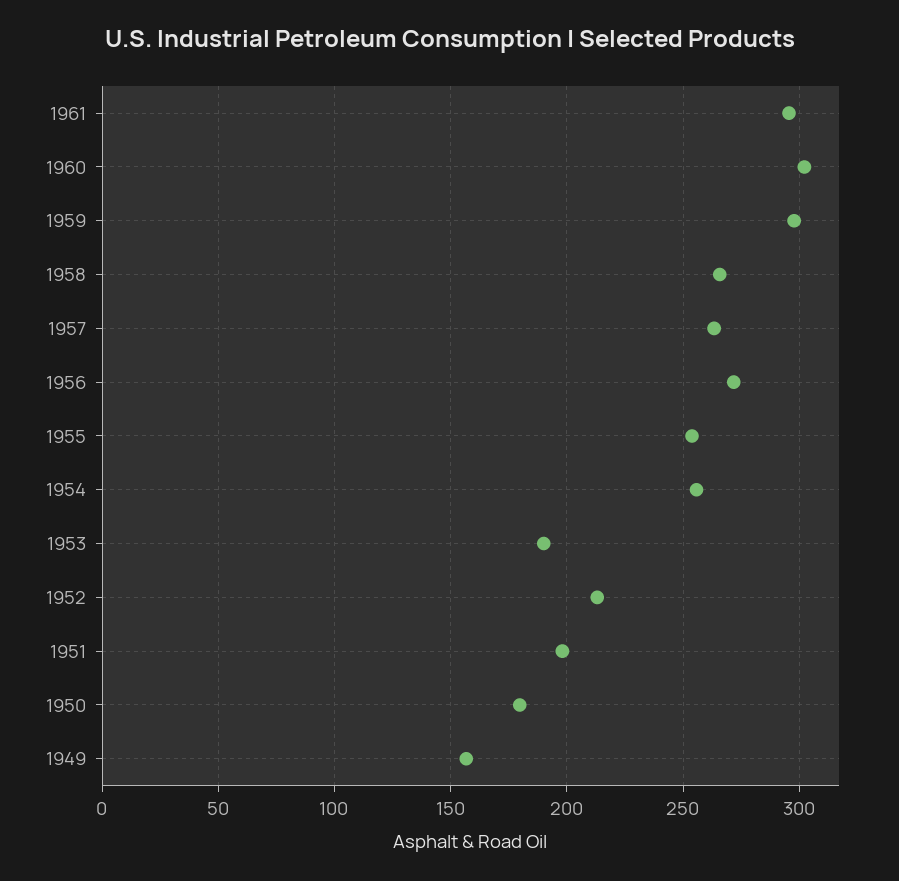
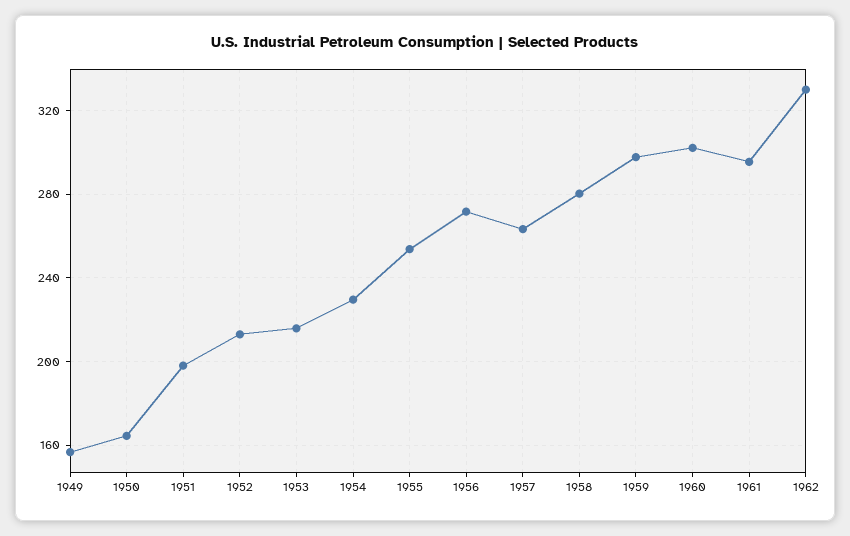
1958: 265 -> 280
1954: 255 -> 230
1953: 190 -> 215
1950: 180 -> 165
1962: none -> 330

